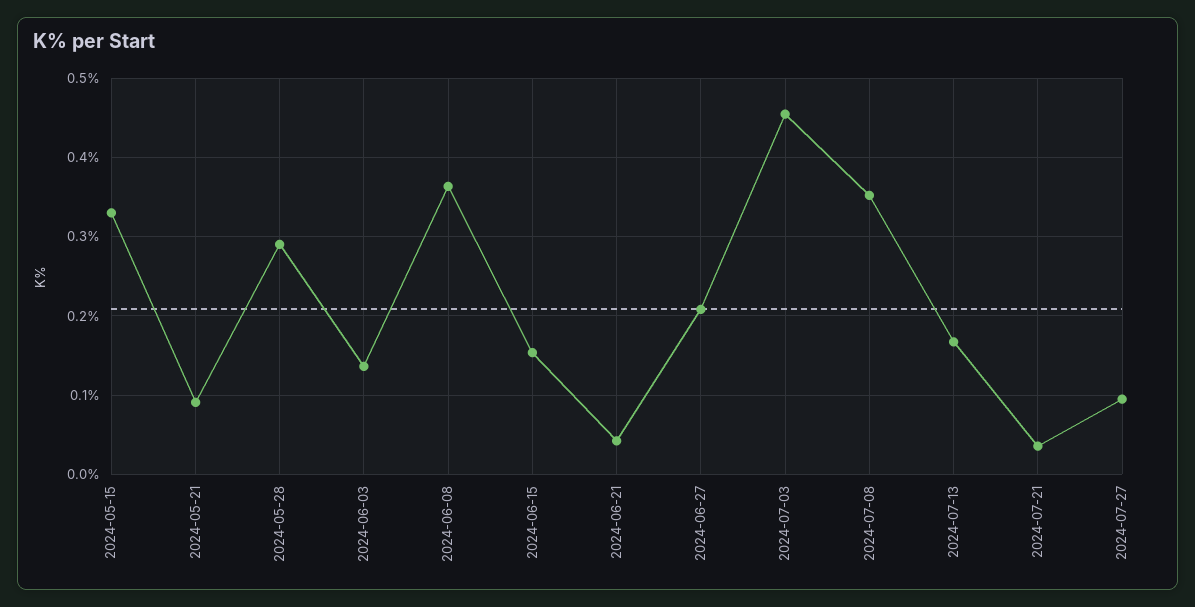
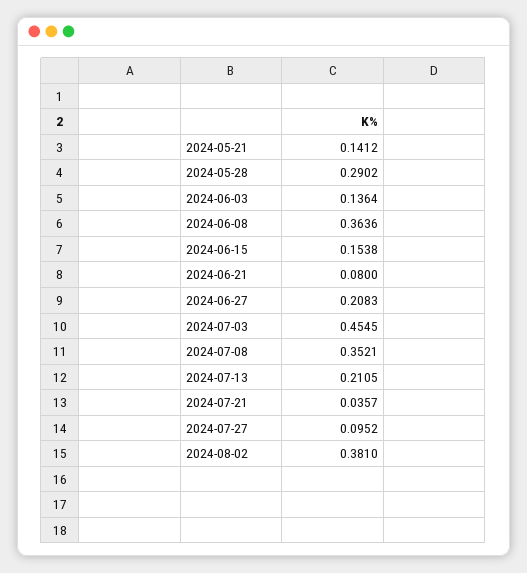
2024-05-15: 0.33 -> none
2024-05-21: 0.09 -> 0.1412
2024-06-21: 0.04 -> 0.08
2024-07-13: 0.17 -> 0.2105
2024-08-02: none -> 0.381

